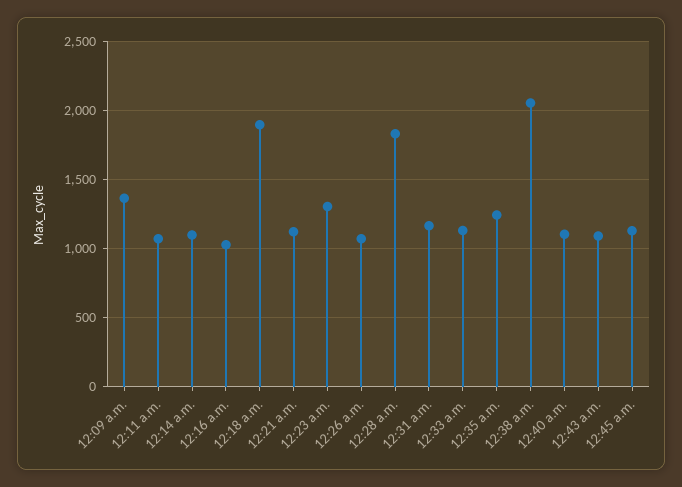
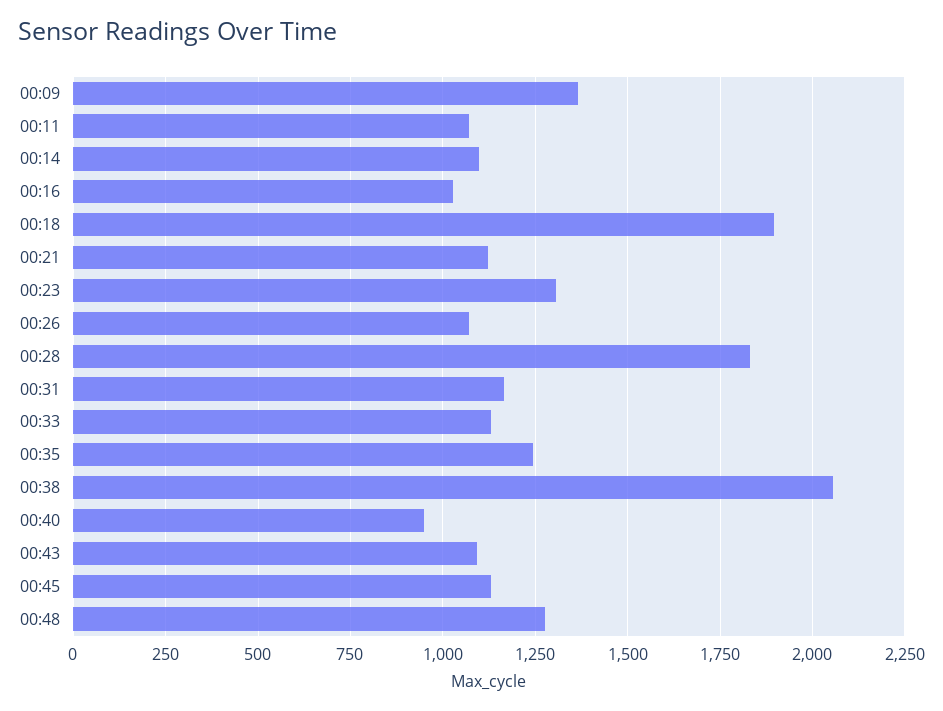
12:40 a.m.: 1100 -> 950
00:48: none -> 1275

